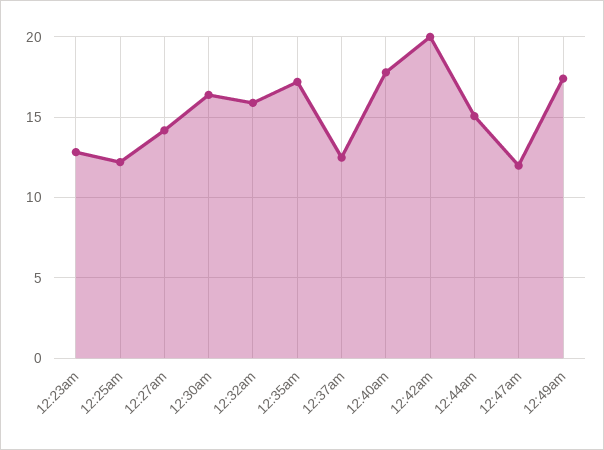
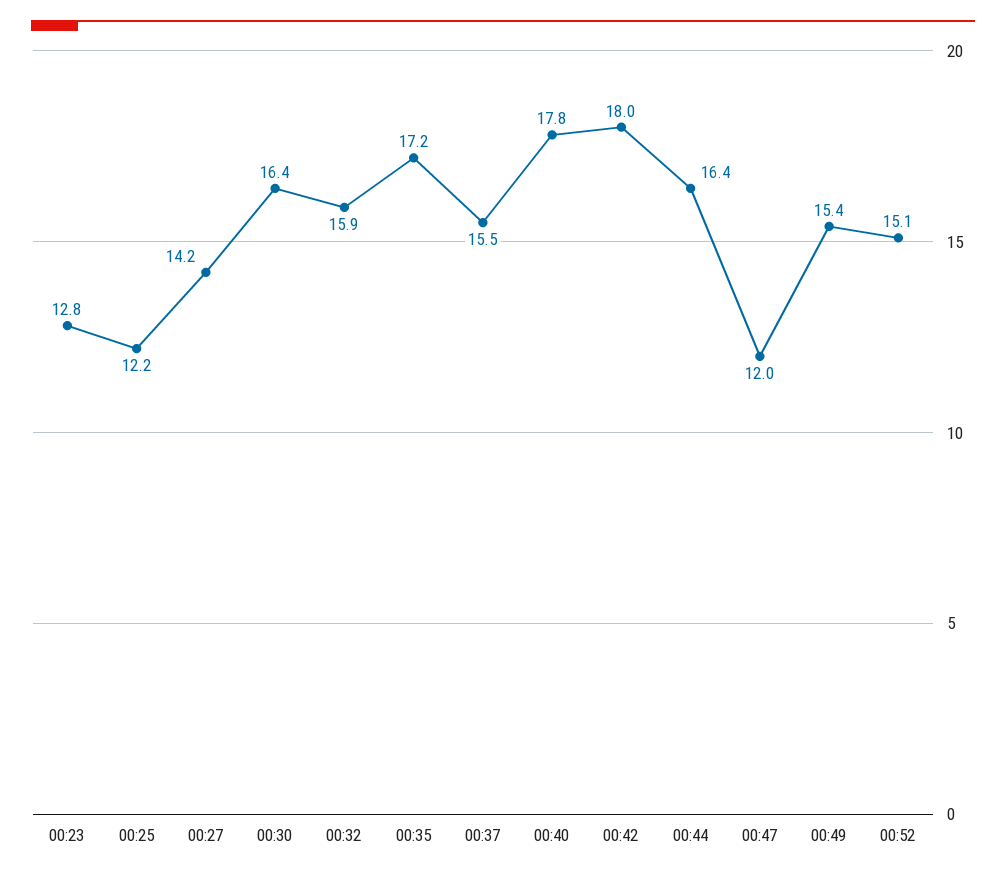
12:37am: 12.5 -> 15.5
12:42am: 20 -> 18
12:44am: 15 -> 16.4
12:49am: 17.5 -> 15.4
00:52: none -> 15.1

